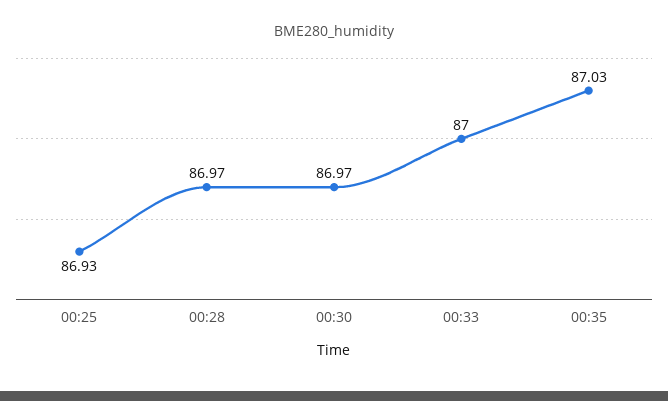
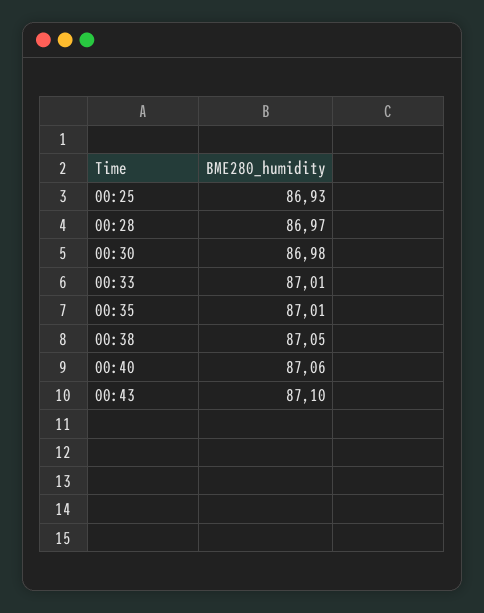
00:30: 86.97 -> 86.98
00:33: 87 -> 87.01
00:35: 87.03 -> 87.01
00:38: none -> 87.05
00:40: none -> 87.06
00:43: none -> 87.1

